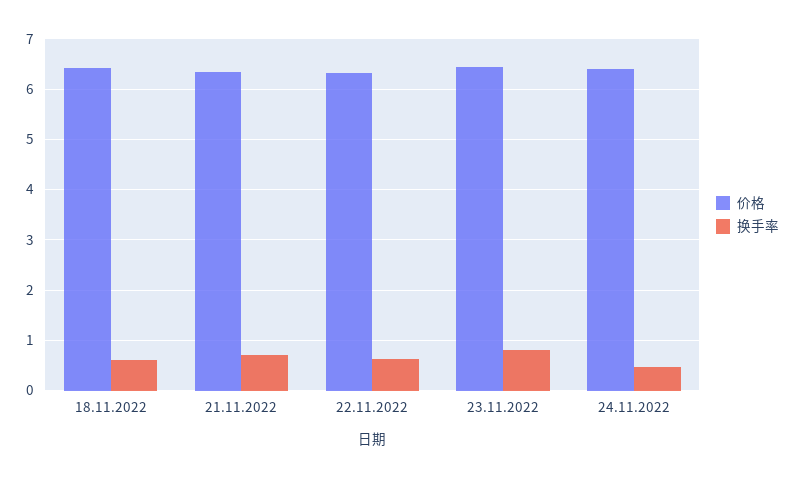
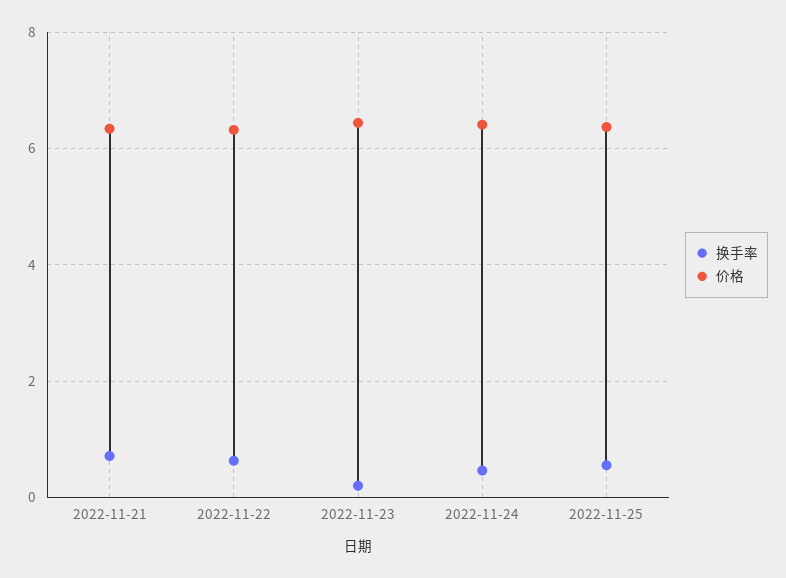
价格, 18.11.2022: 6.4 -> none
换手率, 18.11.2022: 0.6 -> none
换手率, 23.11.2022: 0.8 -> 0.2
换手率, 2022-11-25: none -> 0.6
价格, 2022-11-25: none -> 6.4

